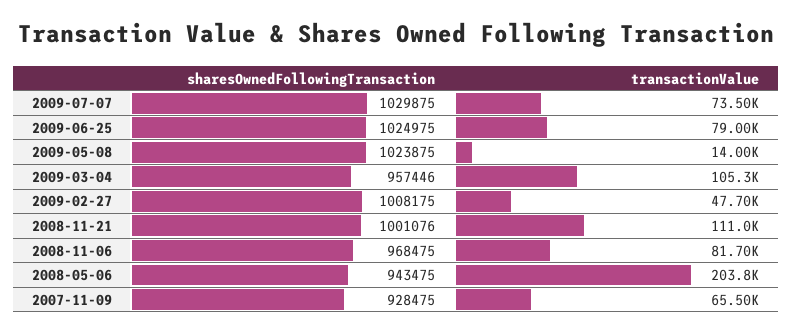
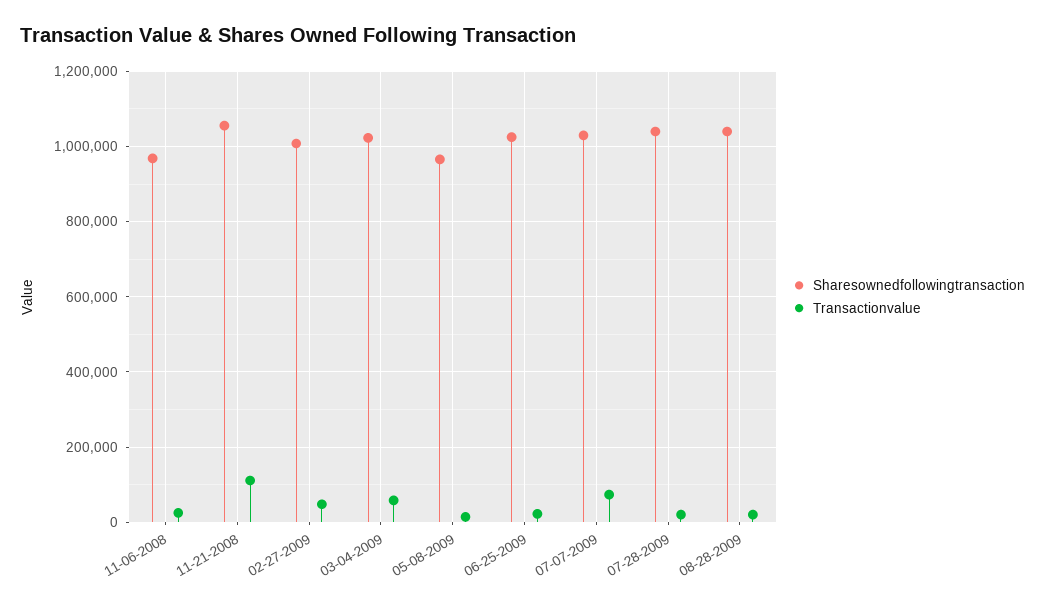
transactionValue, 2009-06-25: 79000 -> 20000
sharesOwnedFollowingTransaction, 2009-05-08: 1023875 -> 960000
sharesOwnedFollowingTransaction, 2009-03-04: 957446 -> 1020000
transactionValue, 2009-03-04: 105300 -> 60000
sharesOwnedFollowingTransaction, 2008-11-21: 1001076 -> 1060000
transactionValue, 2008-11-06: 81700 -> 20000
sharesOwnedFollowingTransaction, 2008-05-06: 943475 -> none
transactionValue, 2008-05-06: 203800 -> none
sharesOwnedFollowingTransaction, 2007-11-09: 928475 -> none
transactionValue, 2007-11-09: 65500 -> none
sharesOwnedFollowingTransaction, 07-28-2009: none -> 1040000
transactionValue, 07-28-2009: none -> 20000
sharesOwnedFollowingTransaction, 08-28-2009: none -> 1040000
transactionValue, 08-28-2009: none -> 20000

